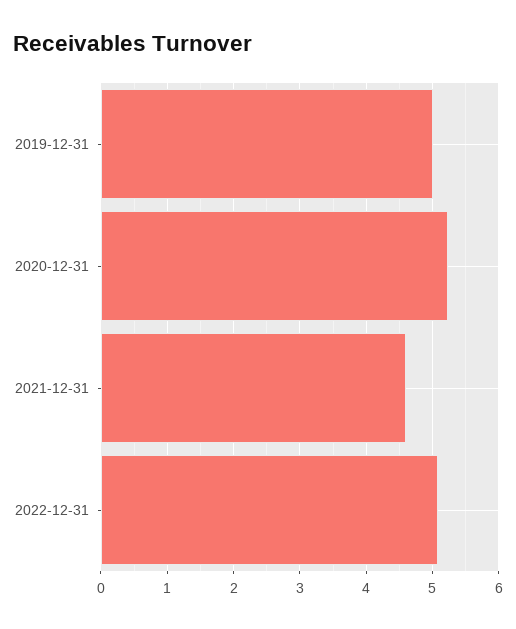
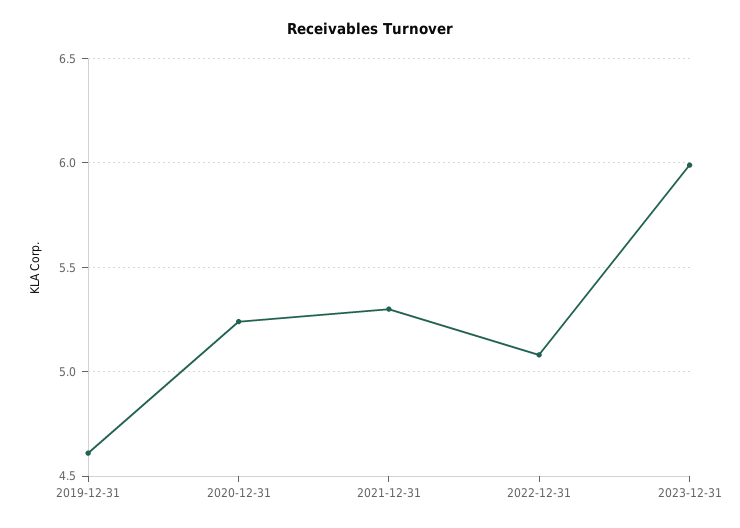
2019-12-31: 5 -> 4.6
2021-12-31: 4.6 -> 5.3
2023-12-31: none -> 6

